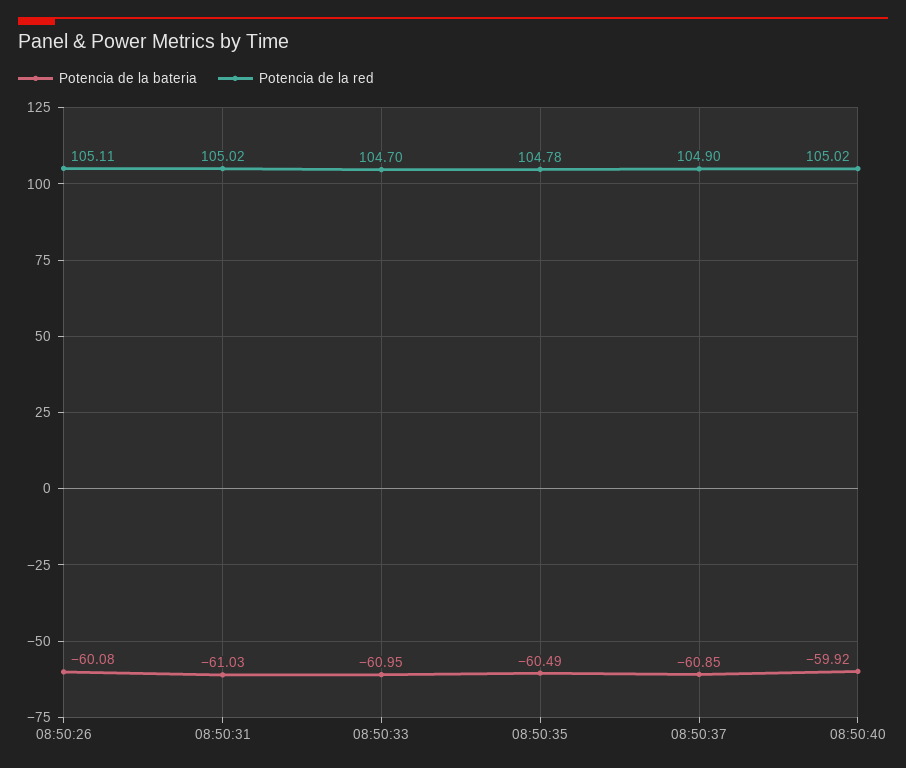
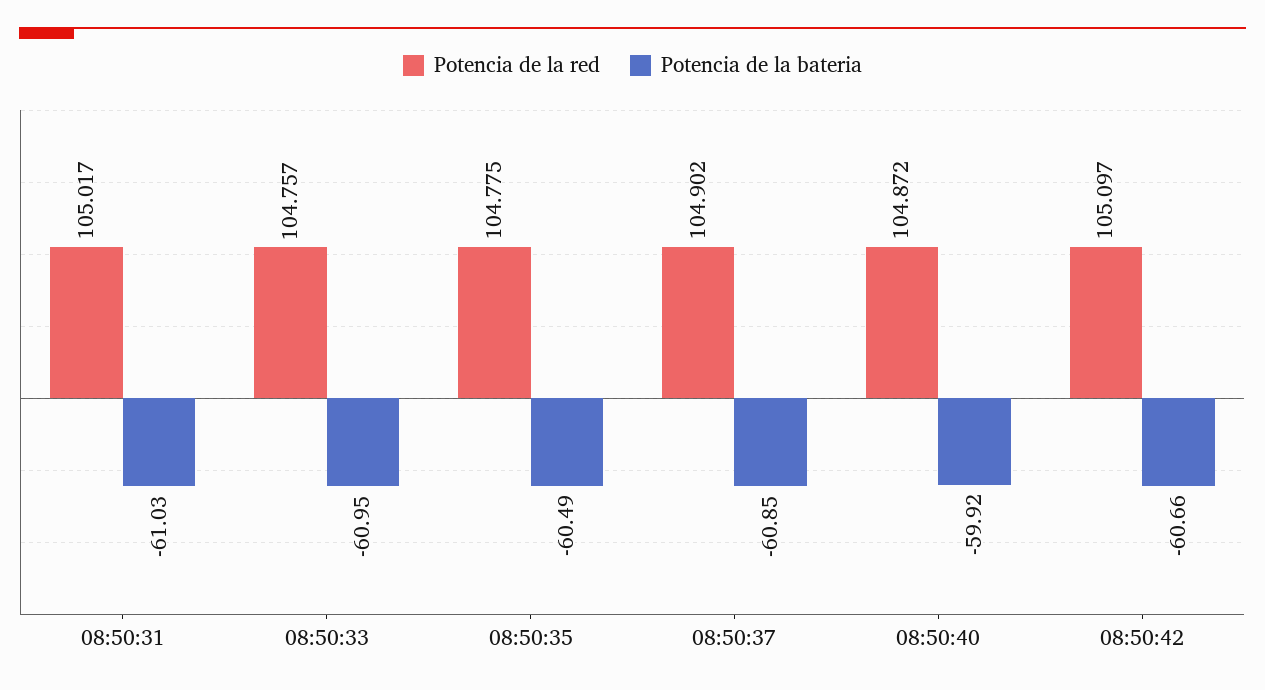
Potencia de la bateria, 08:50:26: -60.08 -> none
Potencia de la red, 08:50:26: 105.11 -> none
Potencia de la red, 08:50:33: 104.7 -> 104.757
Potencia de la red, 08:50:40: 105.02 -> 104.872
Potencia de la red, 08:50:42: none -> 105.097
Potencia de la bateria, 08:50:42: none -> -60.66

